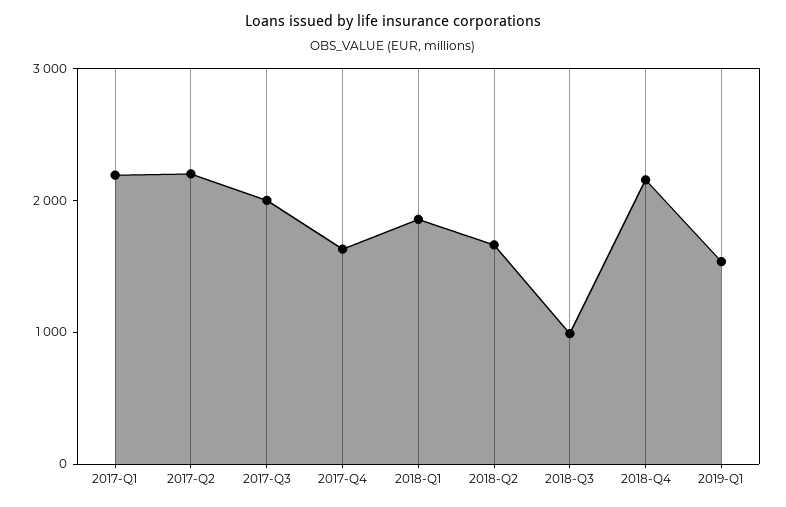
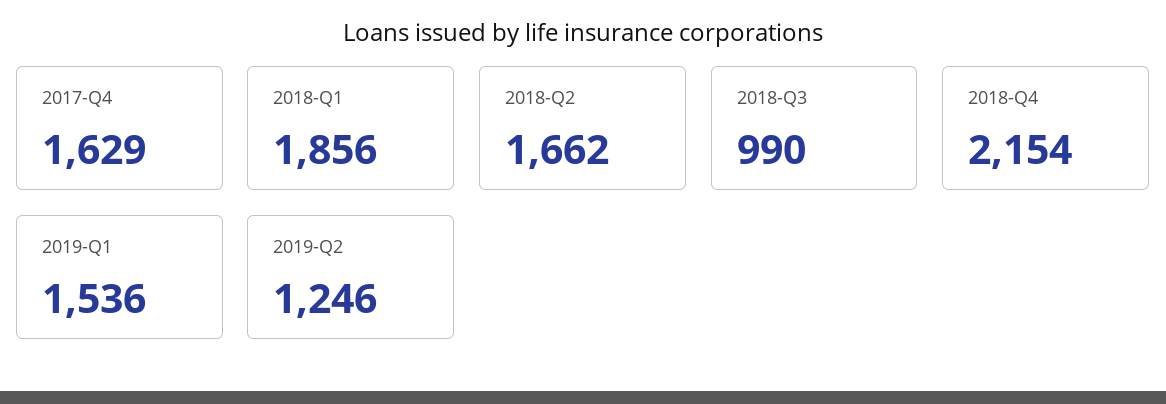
2017-Q1: 2200 -> none
2017-Q2: 2200 -> none
2017-Q3: 2000 -> none
2019-Q2: none -> 1246

